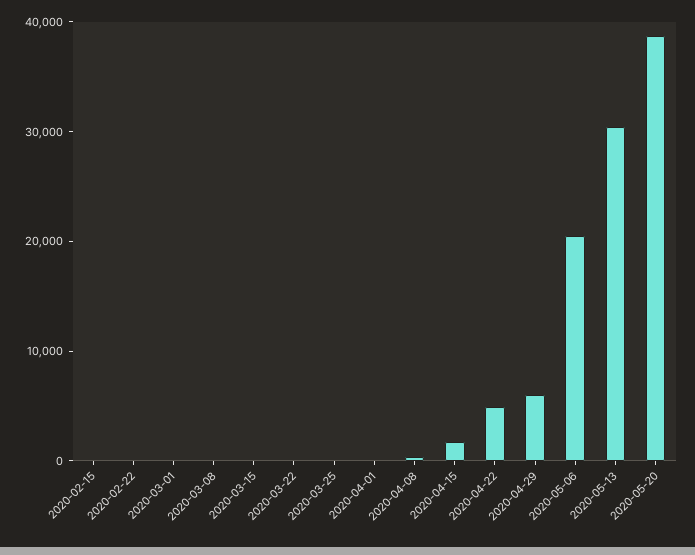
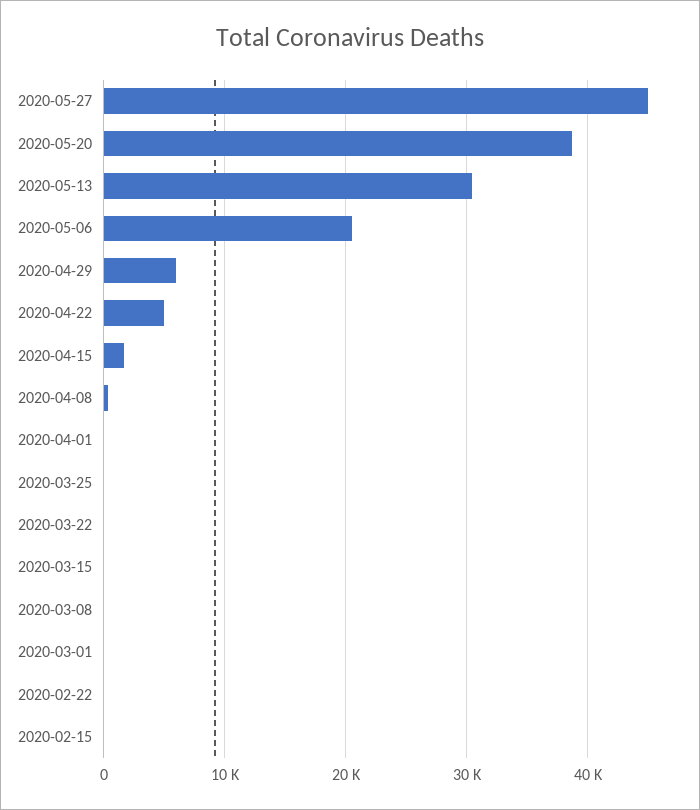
2020-05-27: none -> 45000

